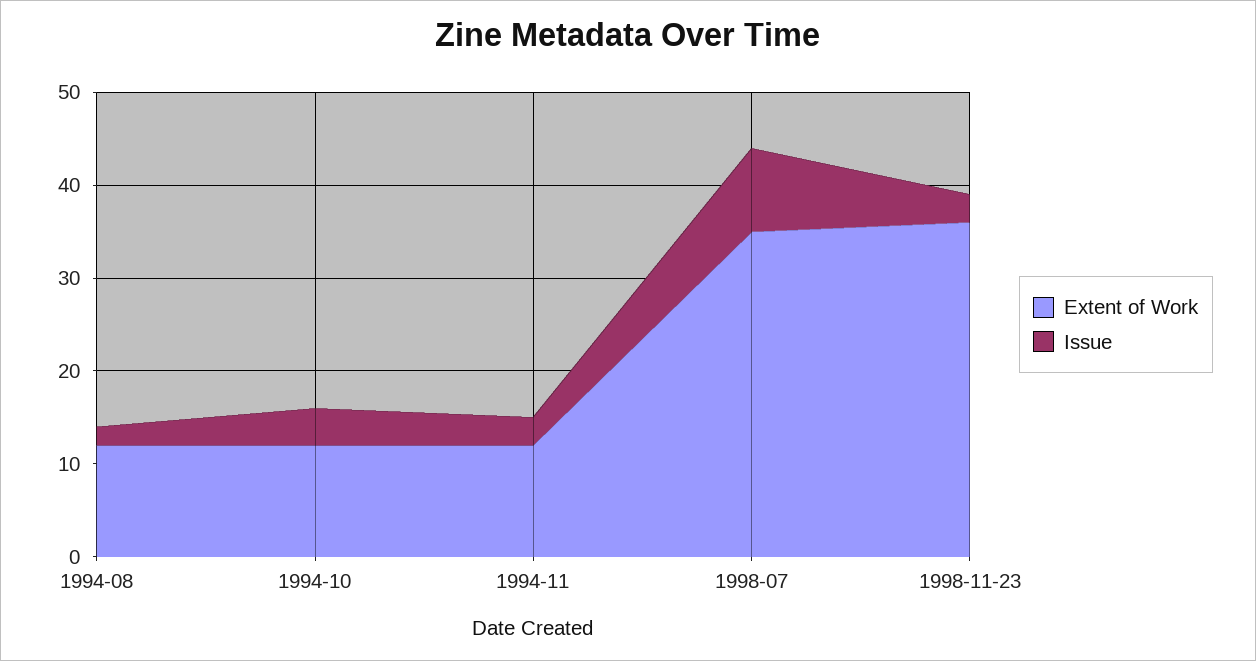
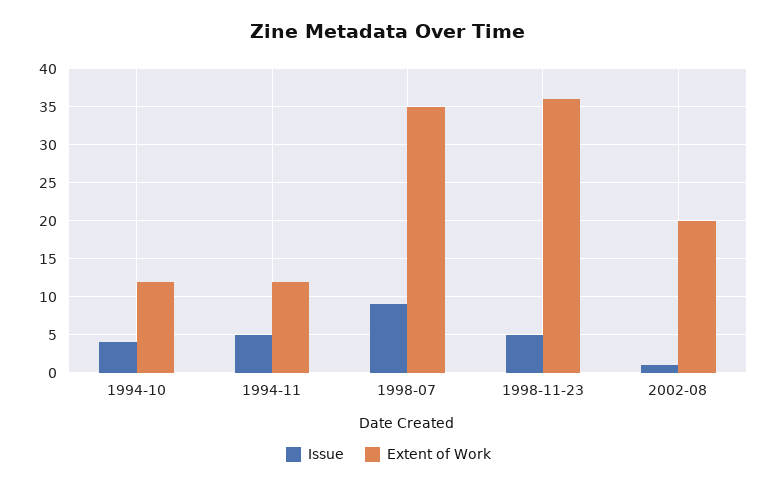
Extent of Work, 1994-08: 12 -> none
Issue, 1994-08: 2 -> none
Issue, 1994-11: 3 -> 5
Issue, 1998-11-23: 3 -> 5
Issue, 2002-08: none -> 1
Extent of Work, 2002-08: none -> 20

